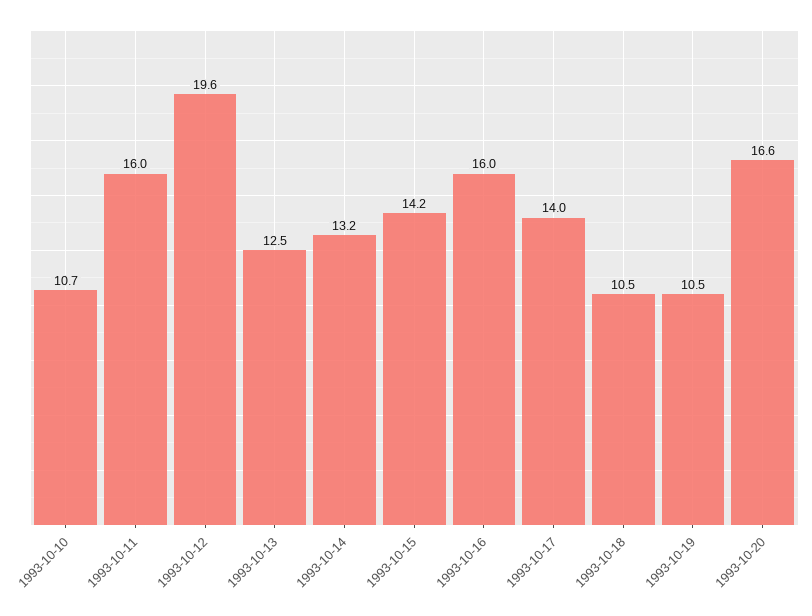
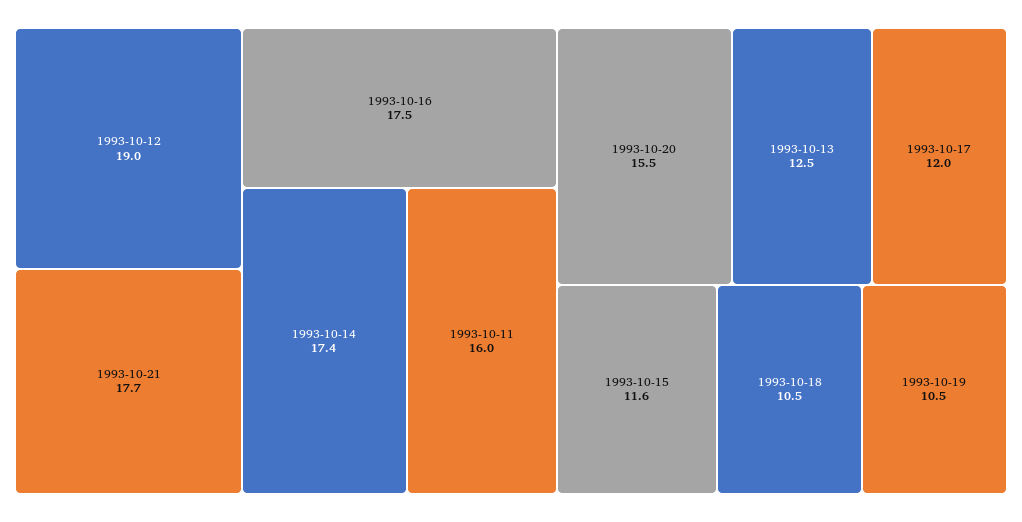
1993-10-10: 10.7 -> none
1993-10-12: 19.6 -> 19
1993-10-14: 13.2 -> 17.4
1993-10-15: 14.2 -> 11.6
1993-10-16: 16 -> 17.5
1993-10-17: 14 -> 12
1993-10-20: 16.6 -> 15.5
1993-10-21: none -> 17.7

